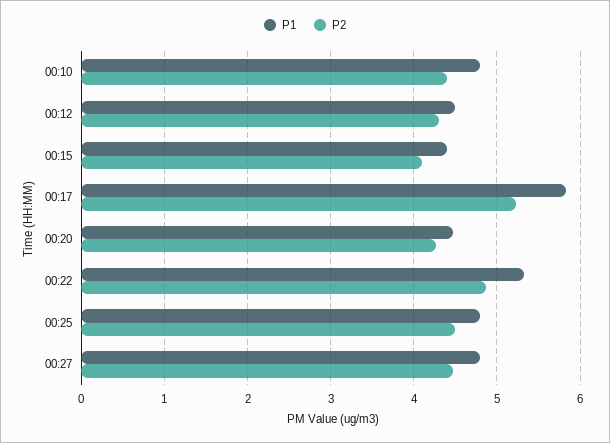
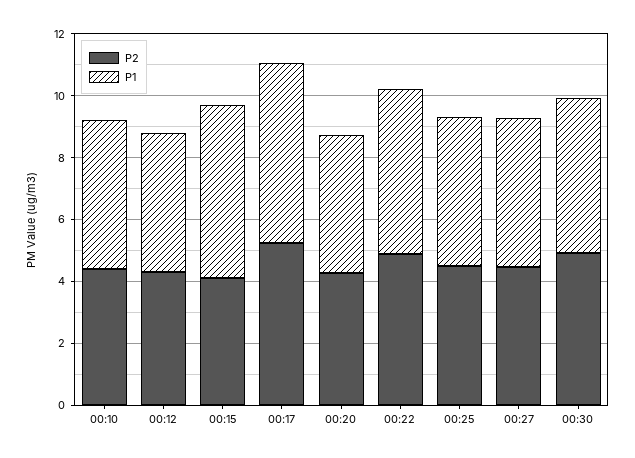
P1, 00:15: 4.4 -> 5.5
P2, 00:30: none -> 5
P1, 00:30: none -> 5

